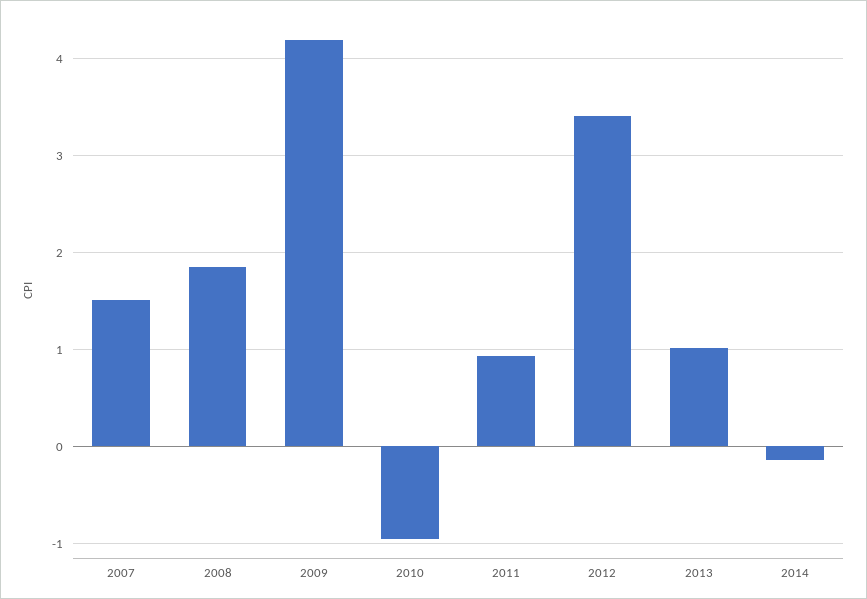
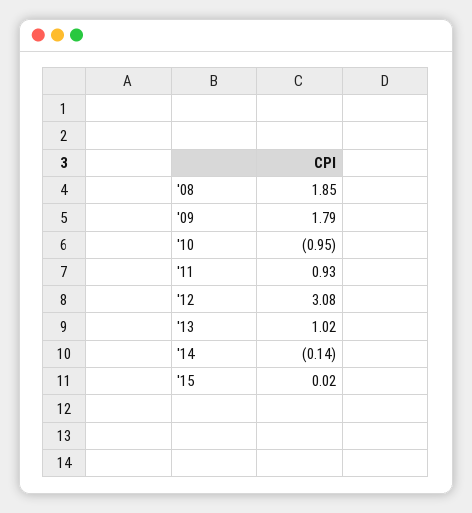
2007: 1.5 -> none
2009: 4.2 -> 1.79
2012: 3.4 -> 3.08
'15: none -> 0.02

